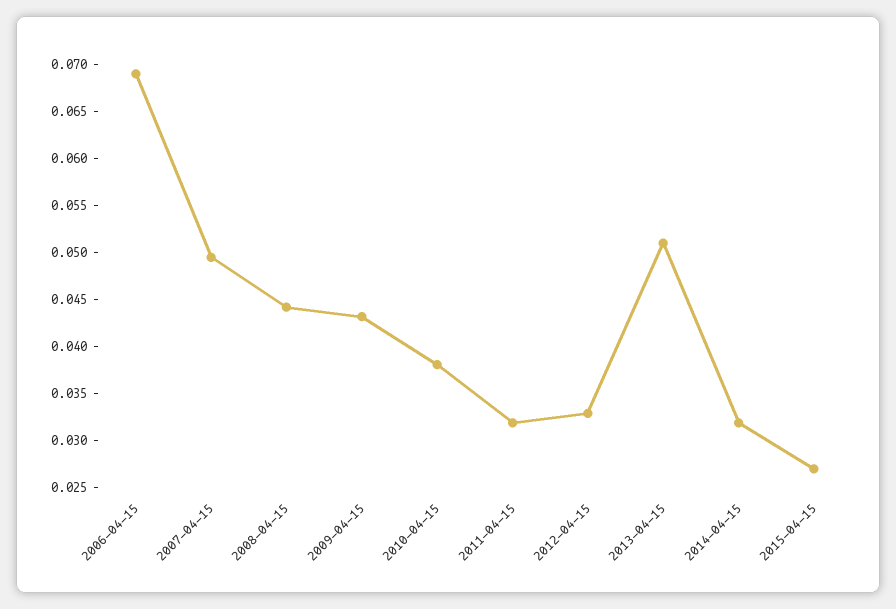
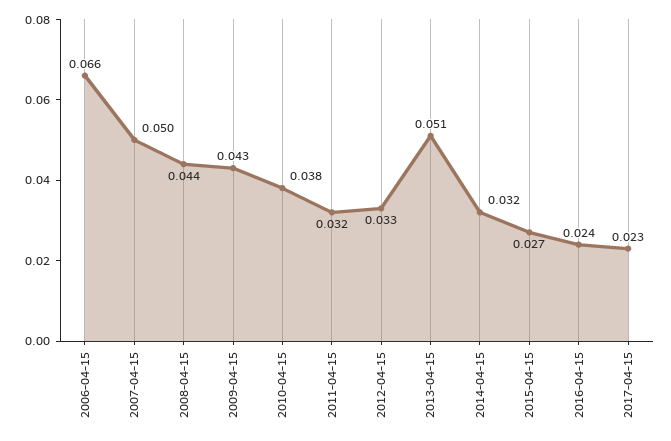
2006-04-15: 0.069 -> 0.066
2016-04-15: none -> 0.024
2017-04-15: none -> 0.023

